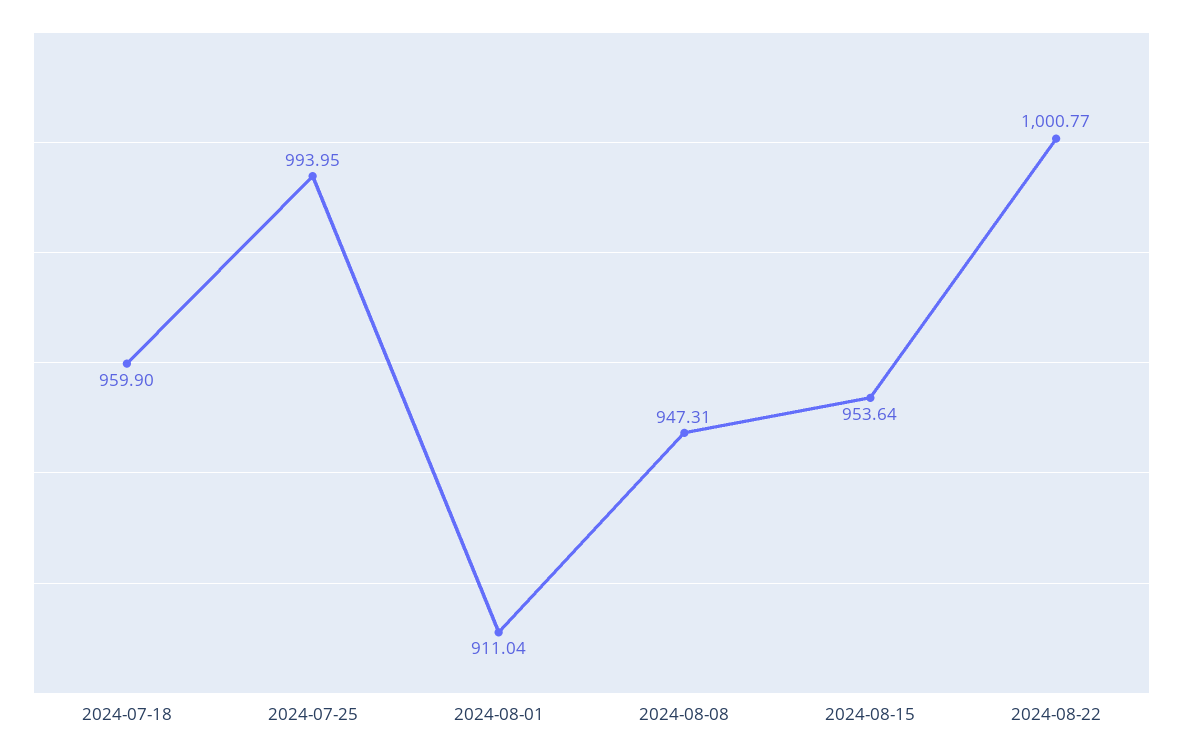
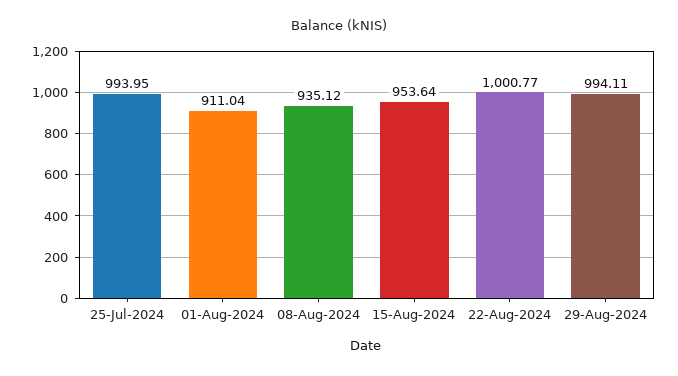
2024-07-18: 959.9 -> none
2024-08-08: 947.31 -> 935.12
29-Aug-2024: none -> 994.11

